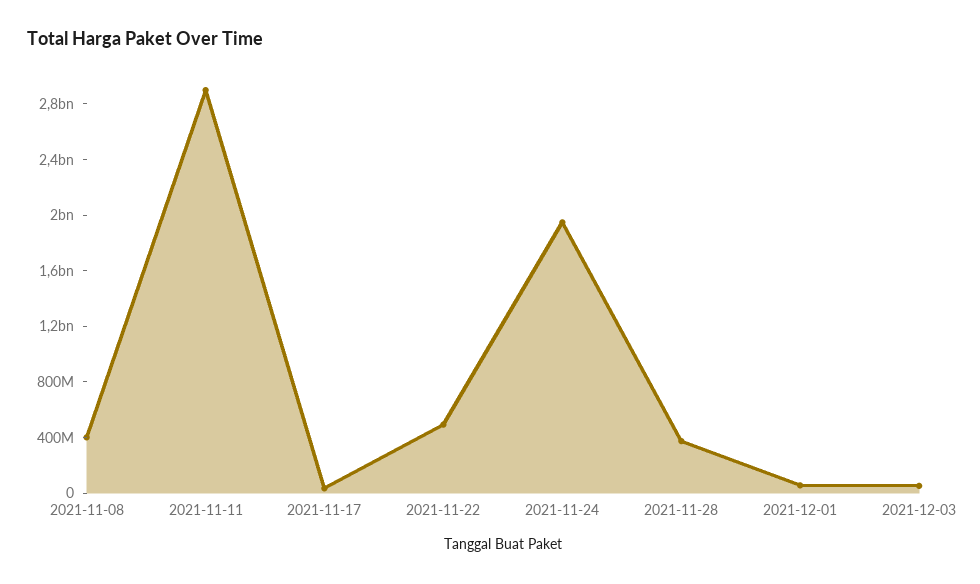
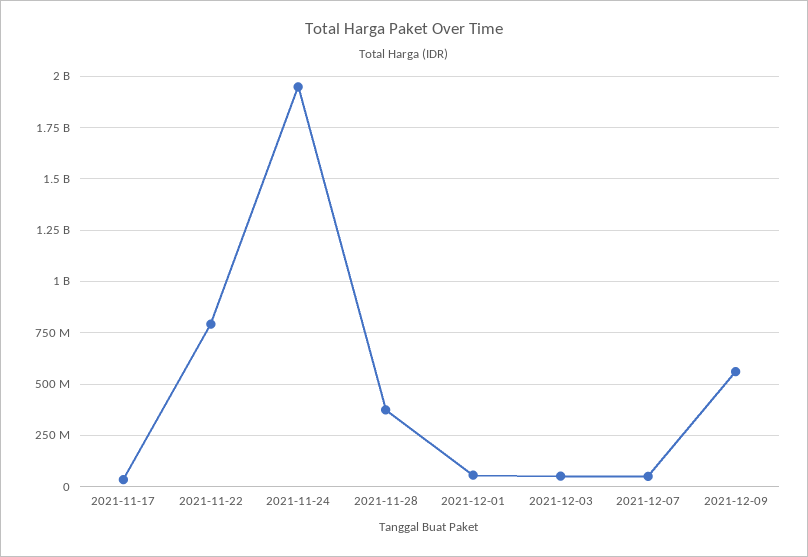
2021-11-08: 400000000 -> none
2021-11-11: 2900000000 -> none
2021-11-22: 500000000 -> 800000000
2021-12-07: none -> 50000000
2021-12-09: none -> 550000000

